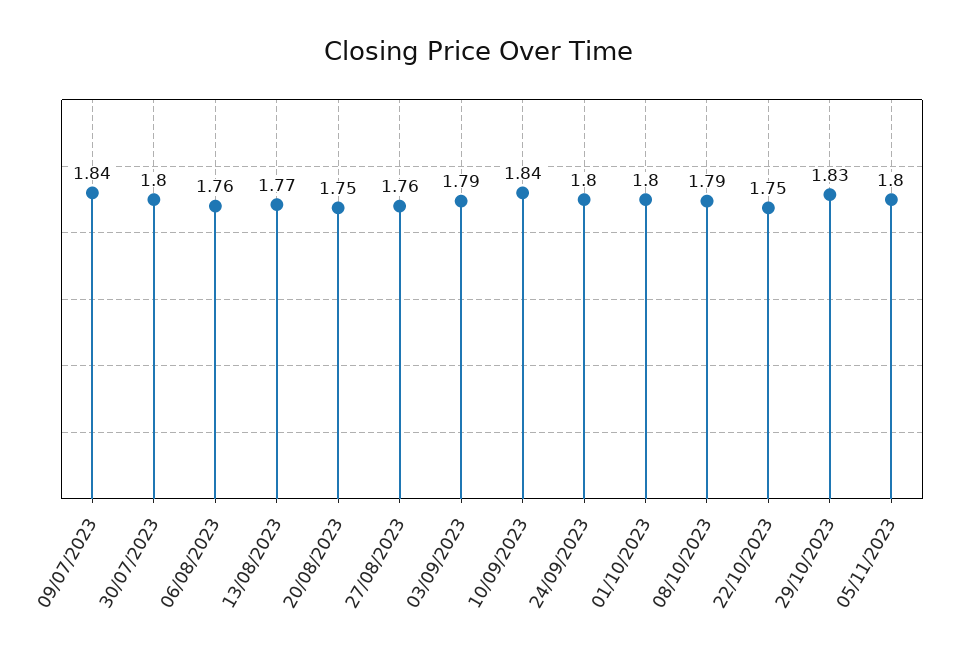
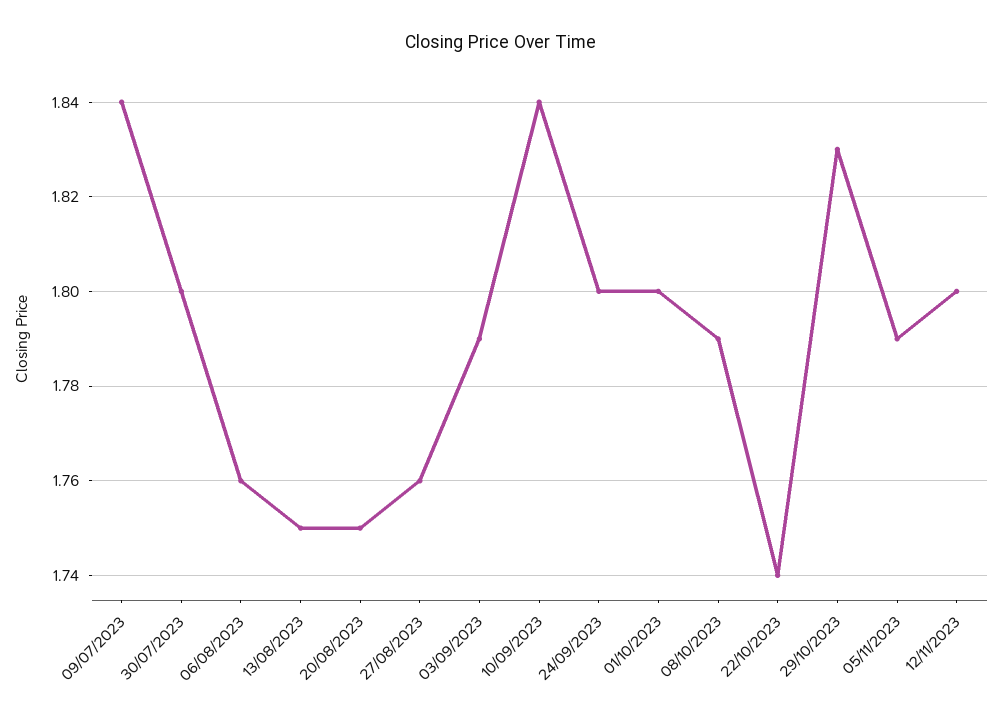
13/08/2023: 1.77 -> 1.75
22/10/2023: 1.75 -> 1.74
05/11/2023: 1.8 -> 1.79
12/11/2023: none -> 1.8

